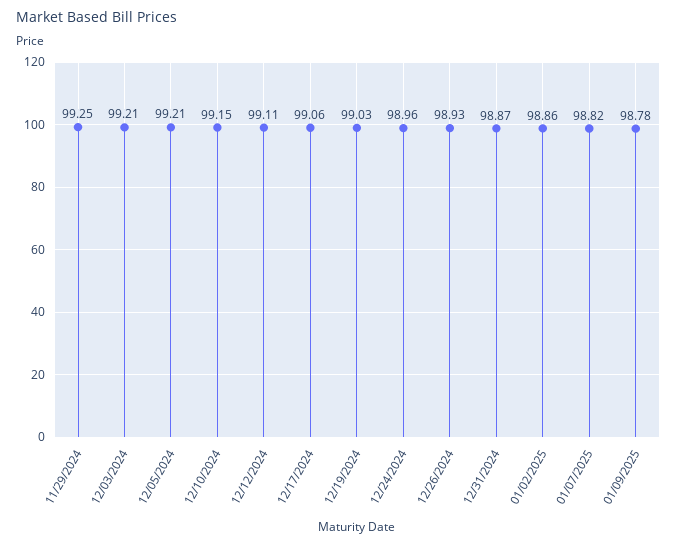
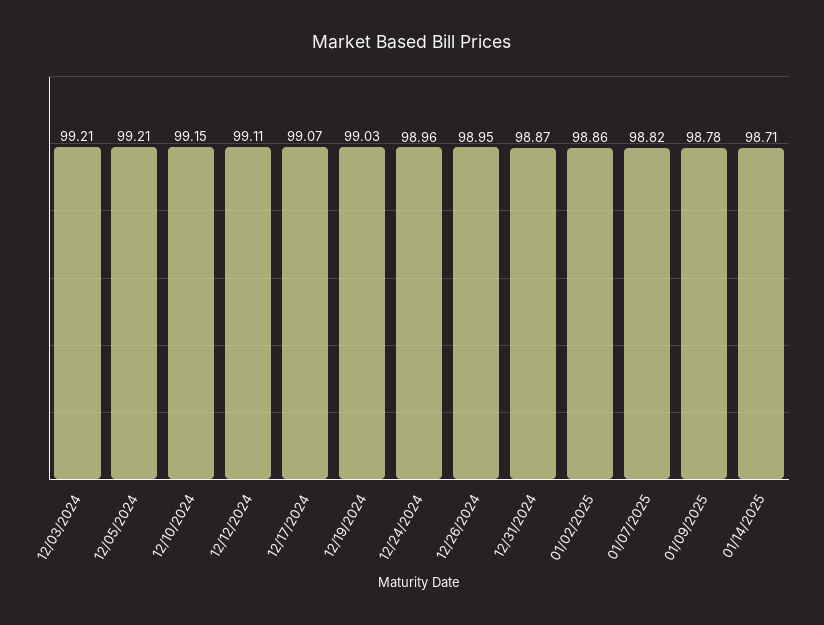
11/29/2024: 99.25 -> none
12/17/2024: 99.06 -> 99.07
12/26/2024: 98.93 -> 98.95
01/14/2025: none -> 98.71

